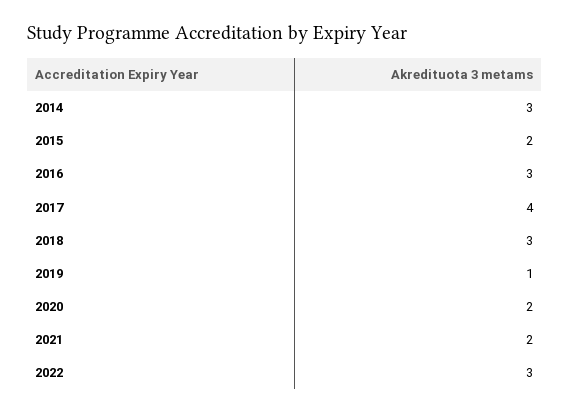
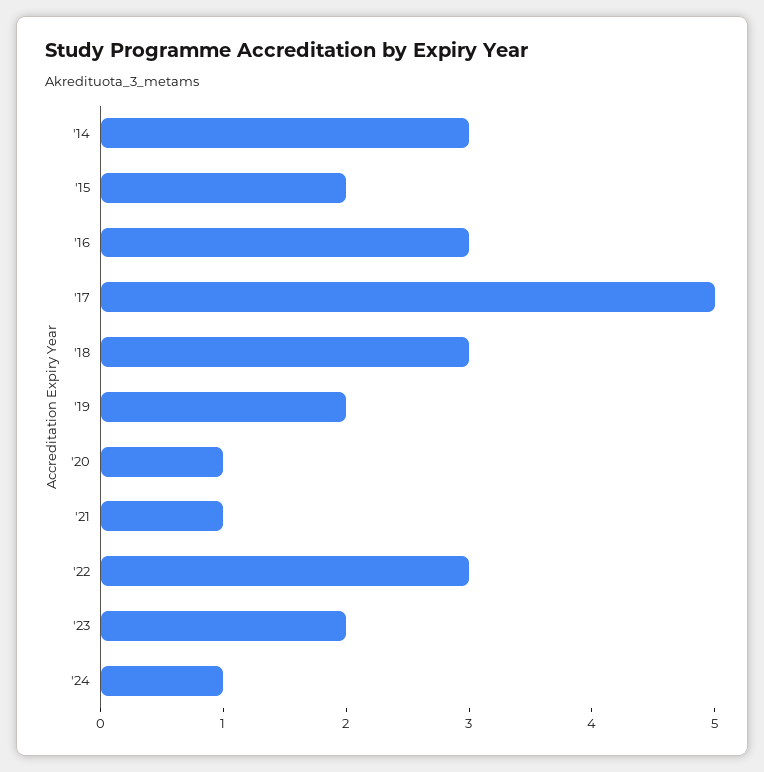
2017: 4 -> 5
2019: 1 -> 2
2020: 2 -> 1
2021: 2 -> 1
'23: none -> 2
'24: none -> 1

